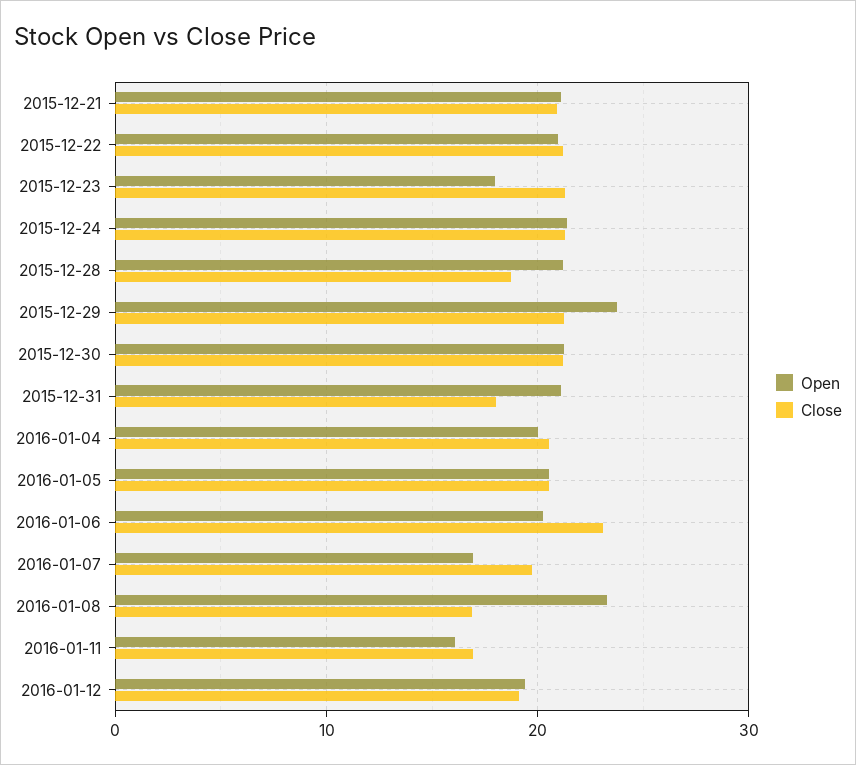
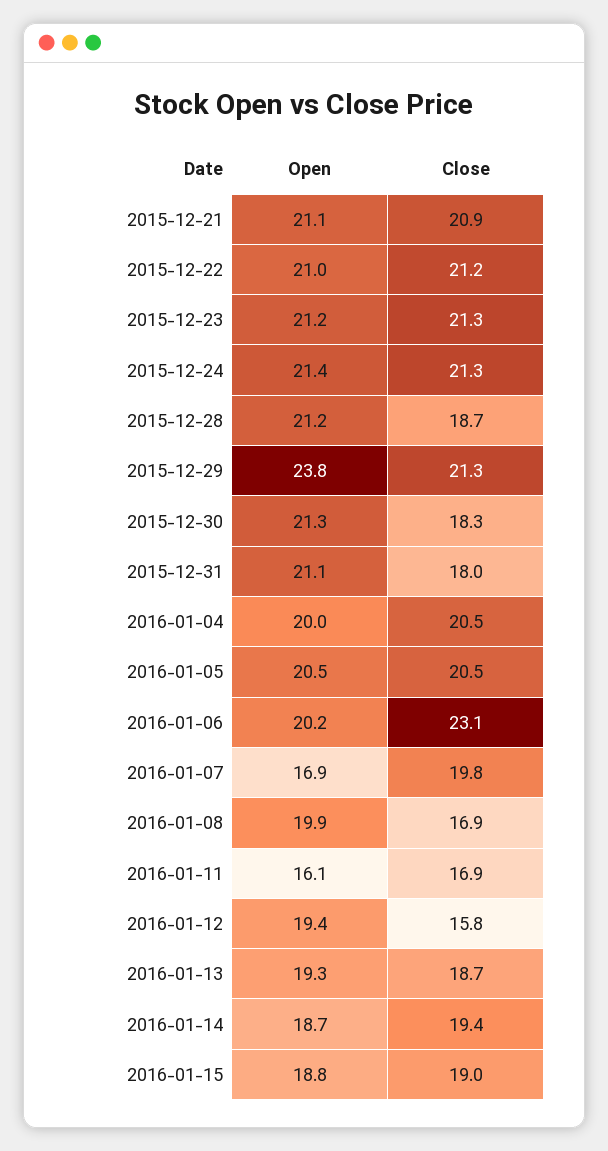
Open, 2015-12-23: 18 -> 21.2
Close, 2015-12-30: 21 -> 18.3
Open, 2016-01-08: 23 -> 19.9
Close, 2016-01-12: 19 -> 15.8
Open, 2016-01-13: none -> 19.3
Close, 2016-01-13: none -> 18.7
Open, 2016-01-14: none -> 18.7
Close, 2016-01-14: none -> 19.4
Open, 2016-01-15: none -> 18.8
Close, 2016-01-15: none -> 19

